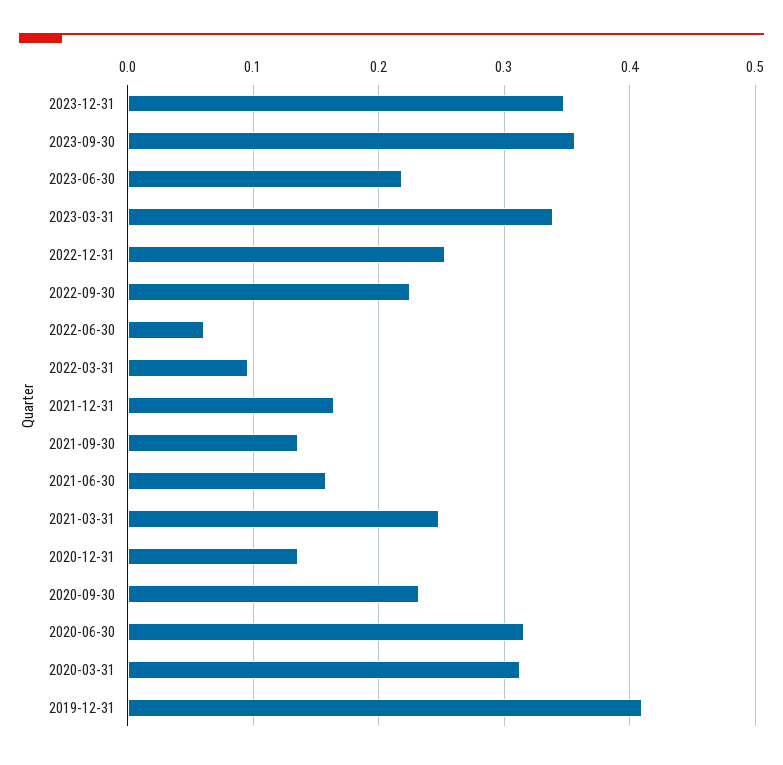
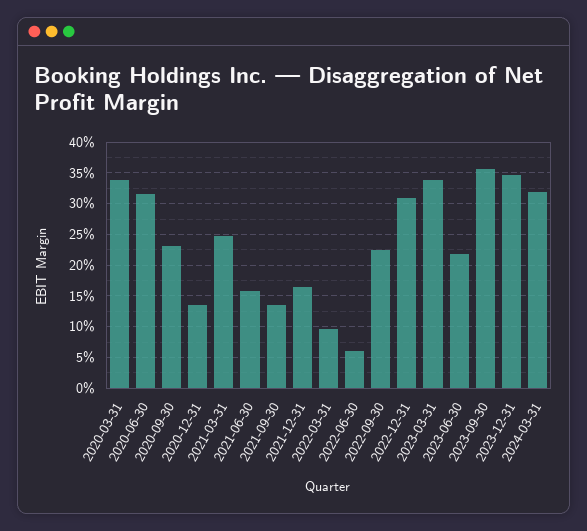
2022-12-31: 0.25 -> 0.31
2020-03-31: 0.31 -> 0.34
2019-12-31: 0.41 -> none
2024-03-31: none -> 0.32

